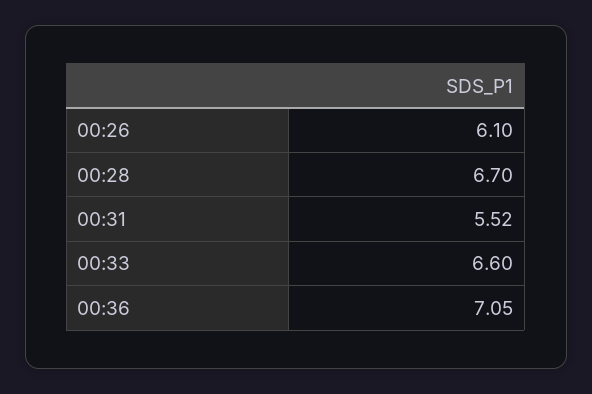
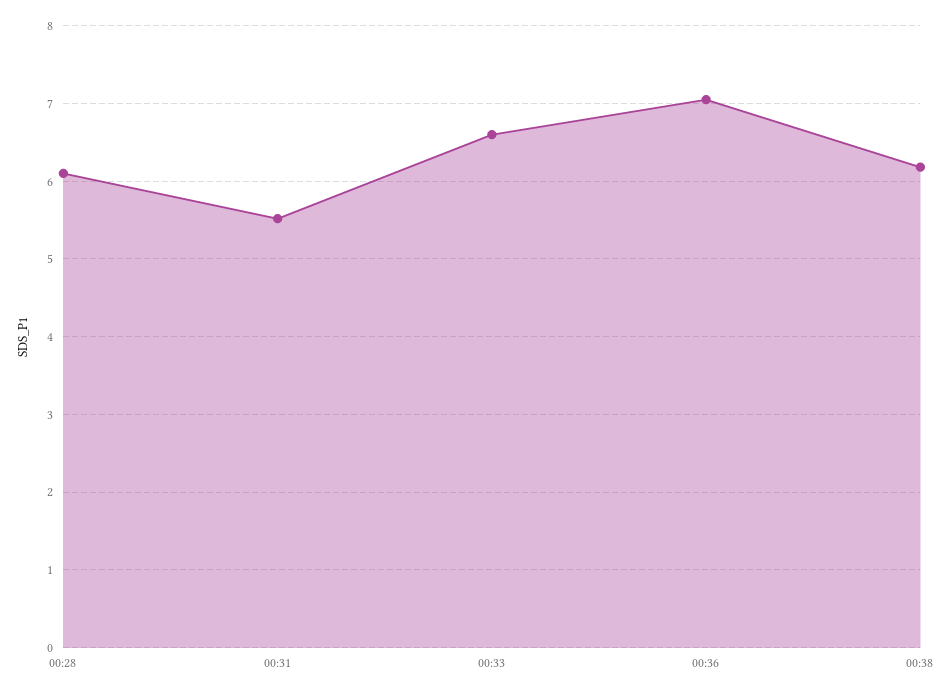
00:26: 6.1 -> none
00:28: 6.7 -> 6.1
00:38: none -> 6.2

